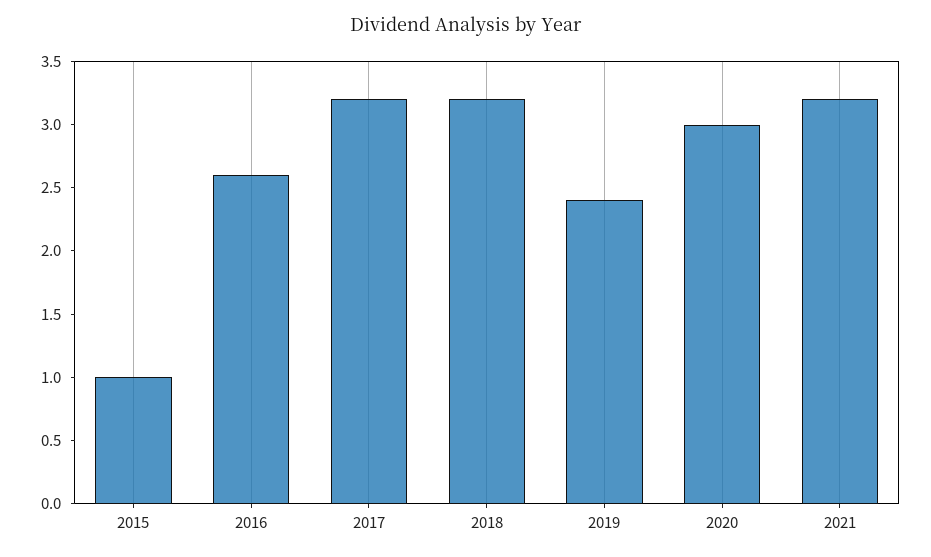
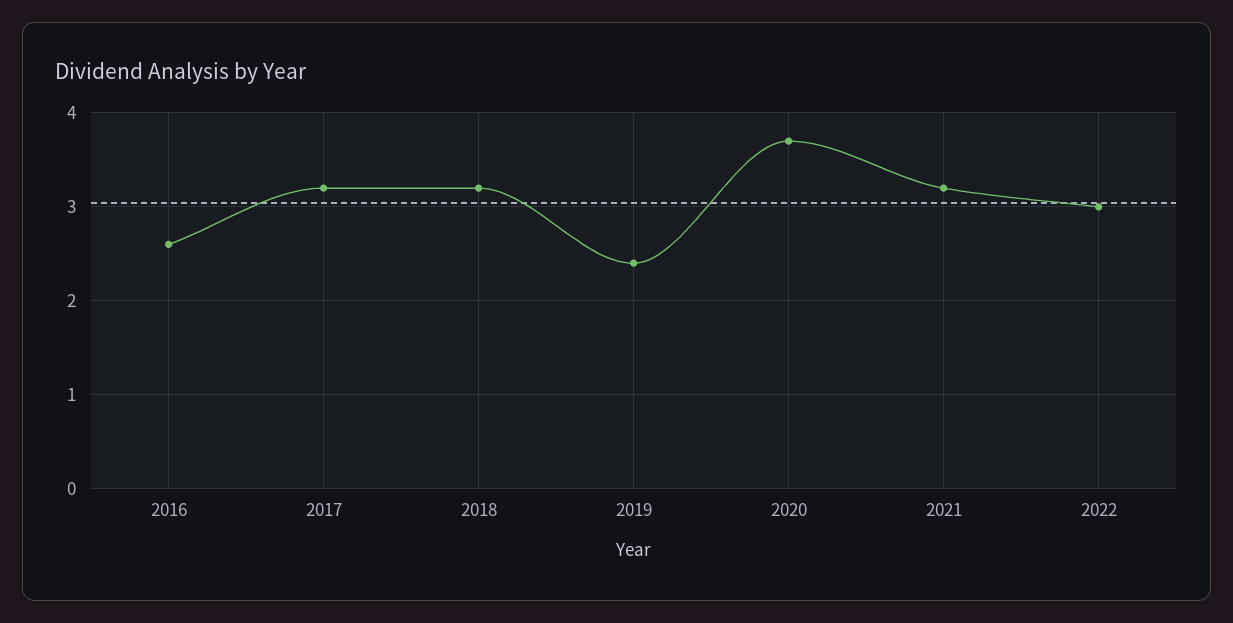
2015: 1 -> none
2020: 3 -> 3.7
2022: none -> 3

